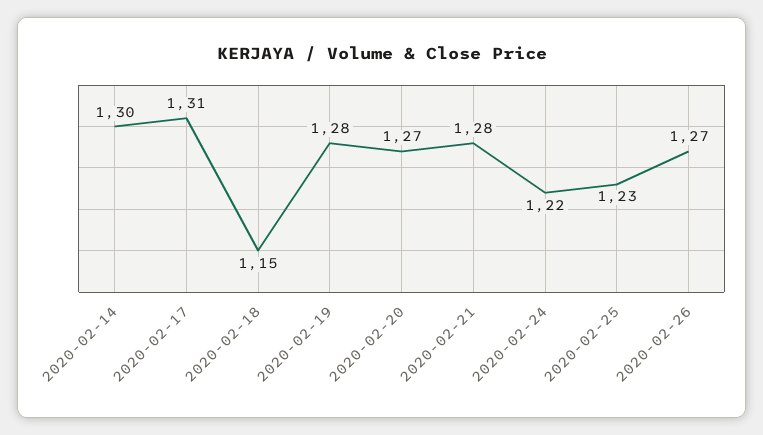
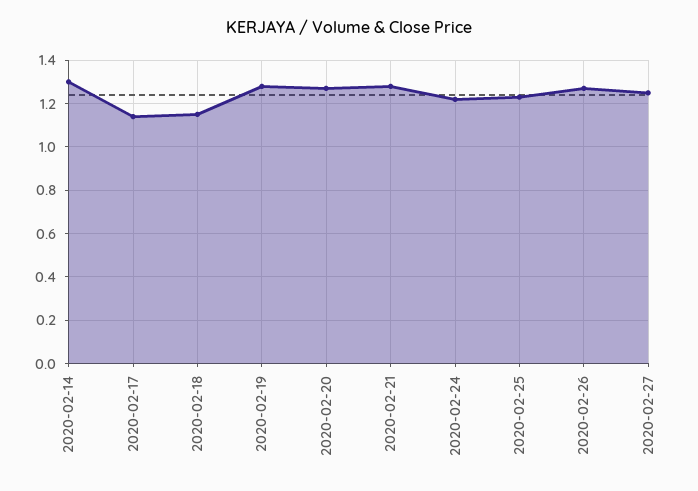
2020-02-17: 1.31 -> 1.15
2020-02-27: none -> 1.25

